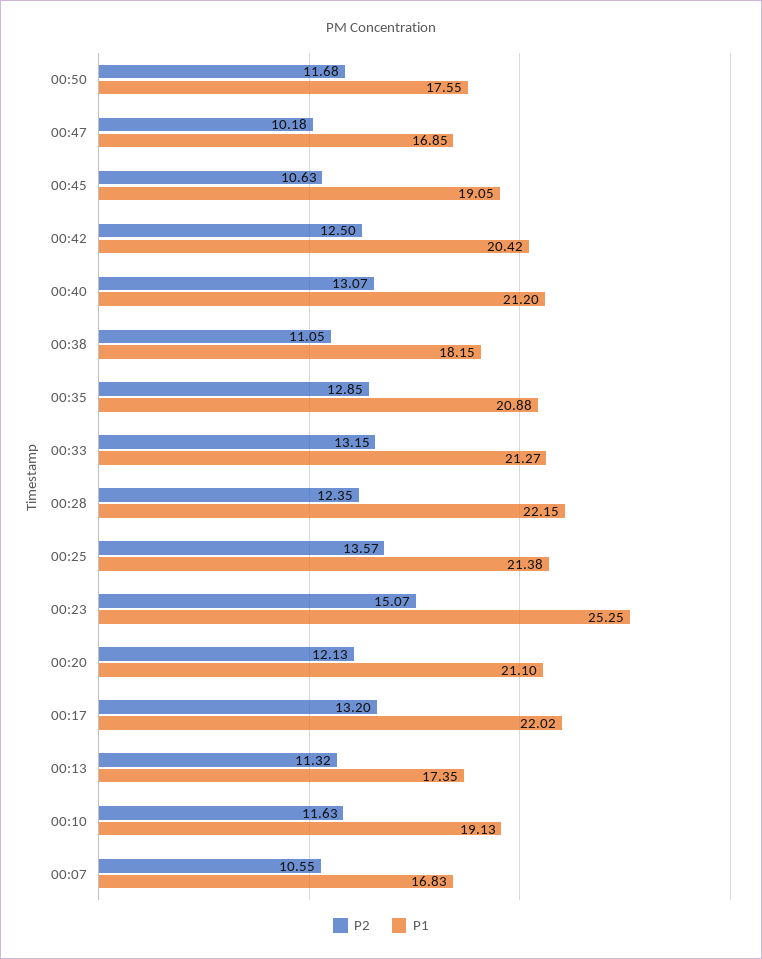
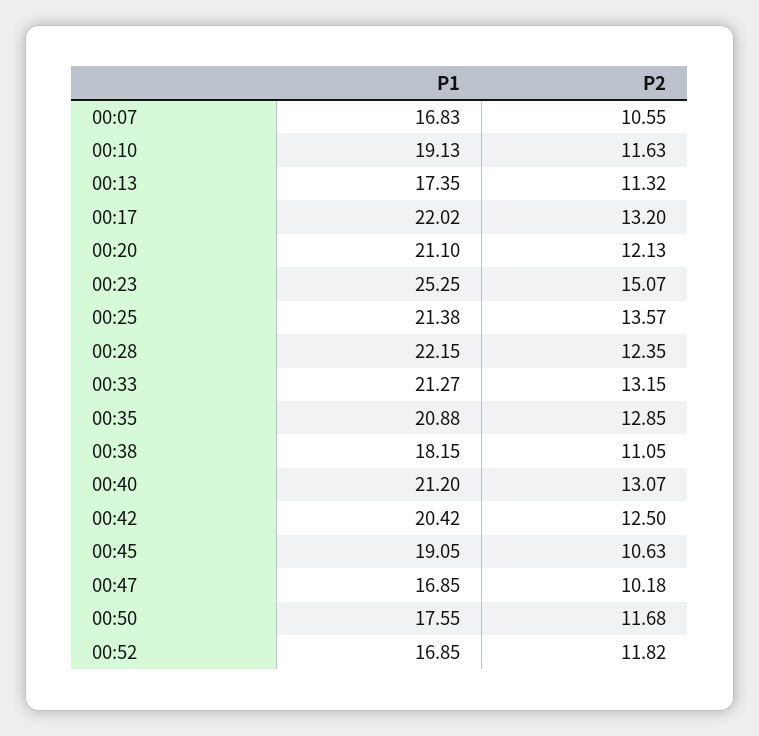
P1, 00:52: none -> 16.85
P2, 00:52: none -> 11.82

